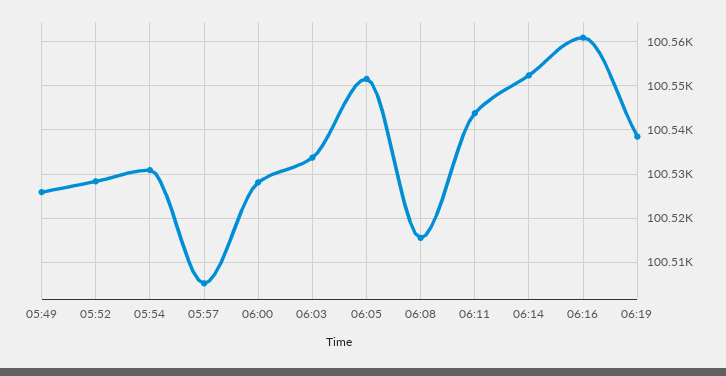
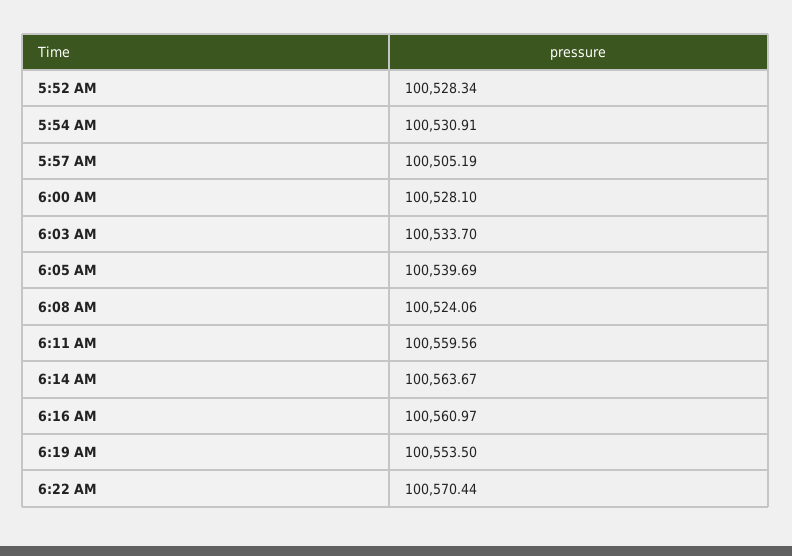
05:49: 100526 -> none
06:05: 100552 -> 100539.69
06:08: 100516 -> 100524.06
06:11: 100544 -> 100559.56
06:14: 100552 -> 100563.67
06:19: 100538 -> 100553.5
6:22 AM: none -> 100570.44

